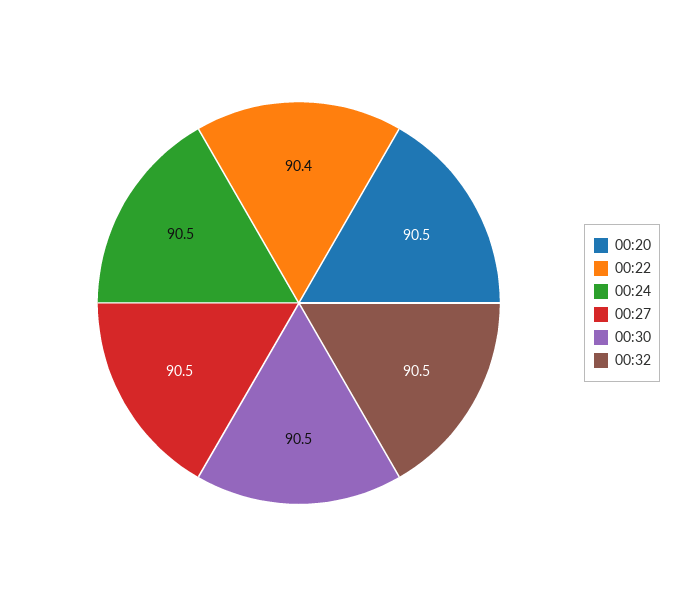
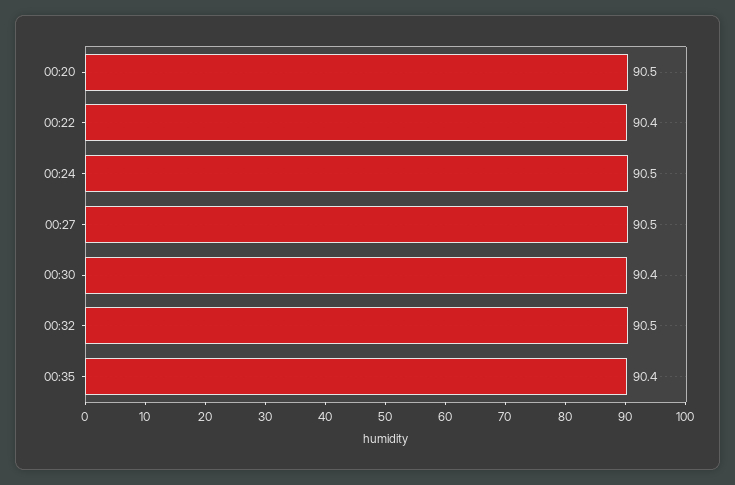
00:30: 90.5 -> 90.4
00:35: none -> 90.4

